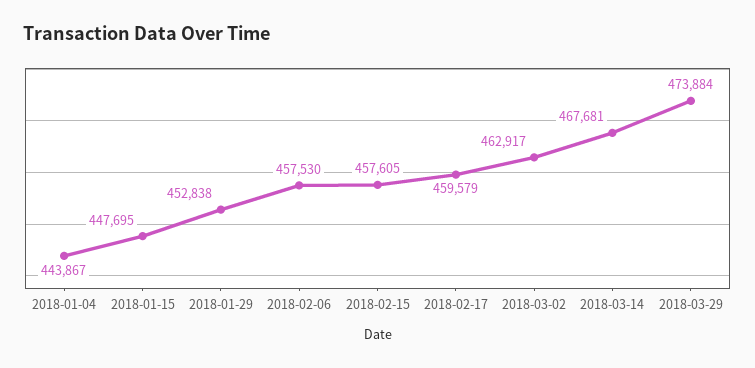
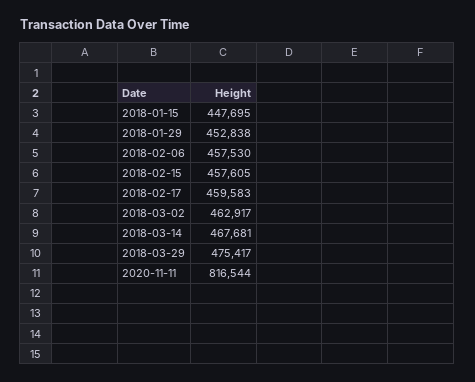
2018-01-04: 443867 -> none
2018-02-17: 459579 -> 459583
2018-03-29: 473884 -> 475417
2020-11-11: none -> 816544

